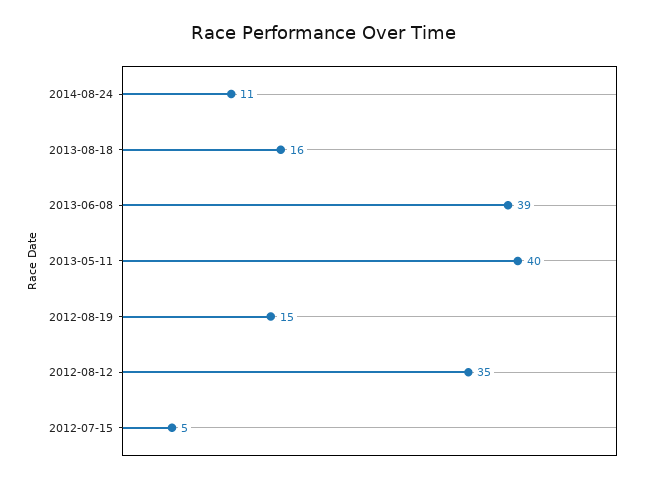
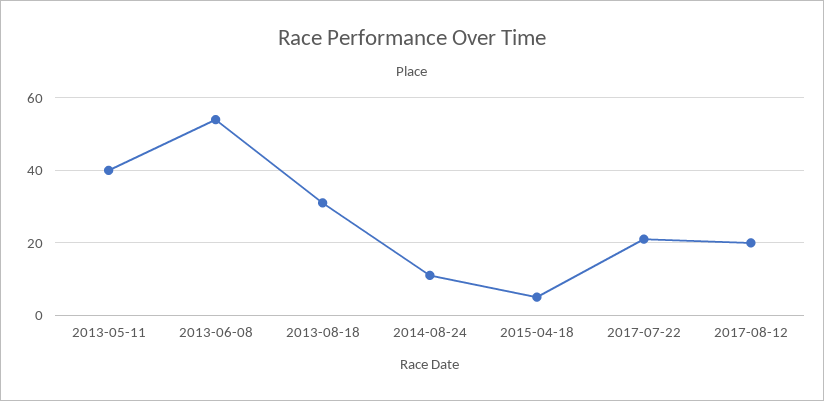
2013-08-18: 16 -> 30
2013-06-08: 39 -> 55
2012-08-19: 15 -> none
2012-08-12: 35 -> none
2012-07-15: 5 -> none
2015-04-18: none -> 5
2017-07-22: none -> 20
2017-08-12: none -> 20

